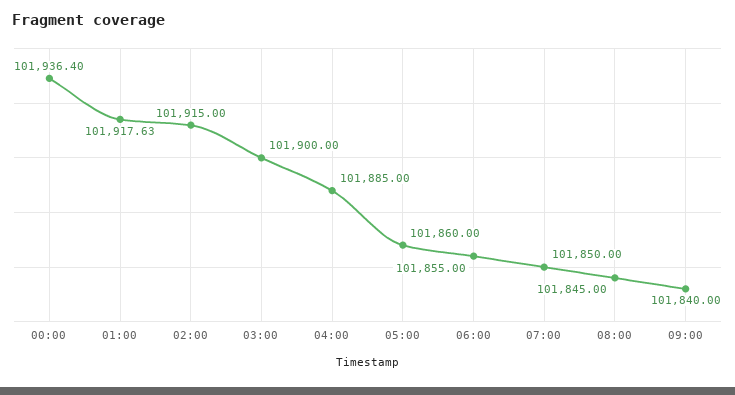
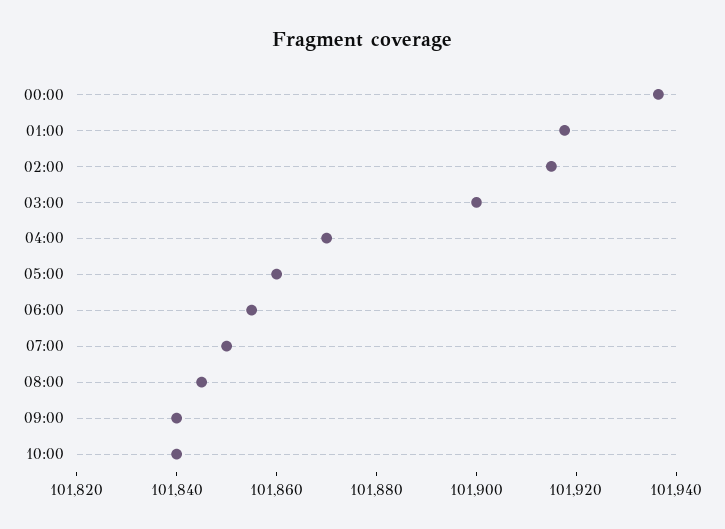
04:00: 101885 -> 101870
10:00: none -> 101840

